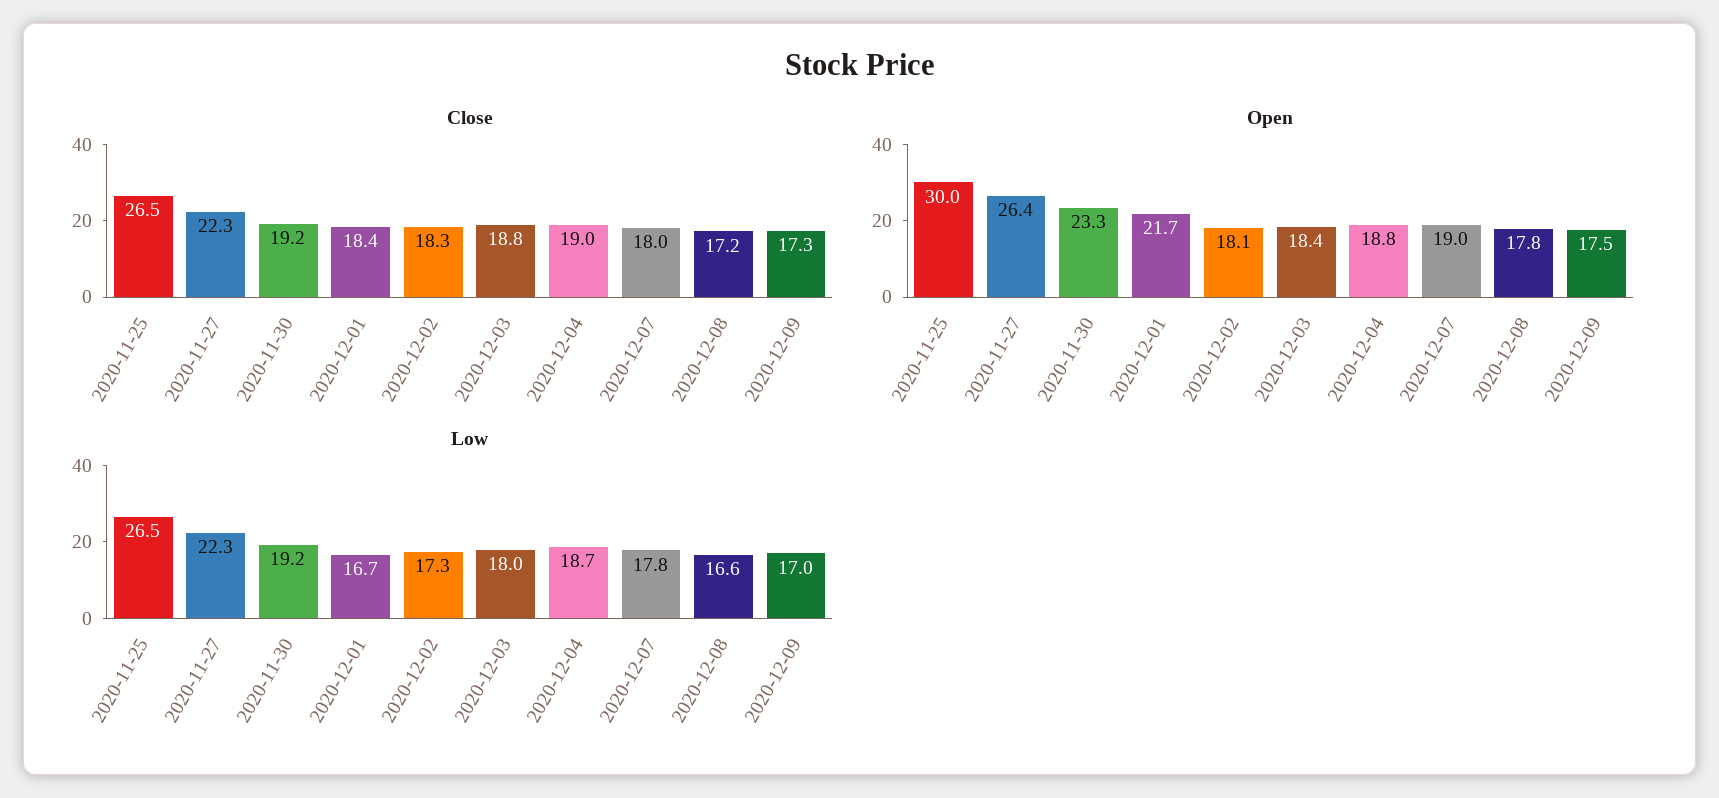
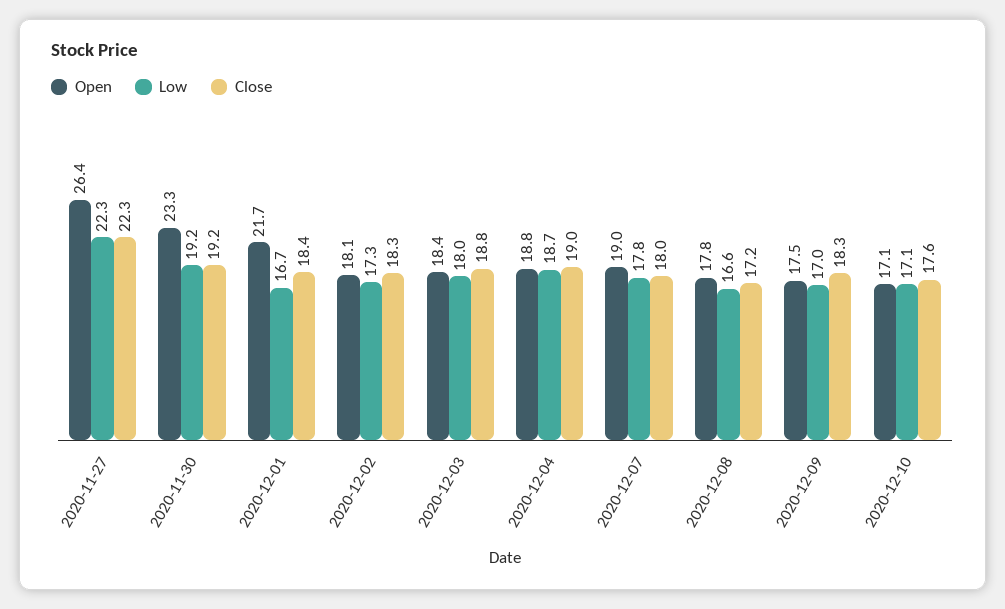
Close, 2020-11-25: 26.5 -> none
Close, 2020-12-09: 17.3 -> 18.3
Open, 2020-11-25: 30 -> none
Low, 2020-11-25: 26.5 -> none
Open, 2020-12-10: none -> 17.1
Low, 2020-12-10: none -> 17.1
Close, 2020-12-10: none -> 17.6

